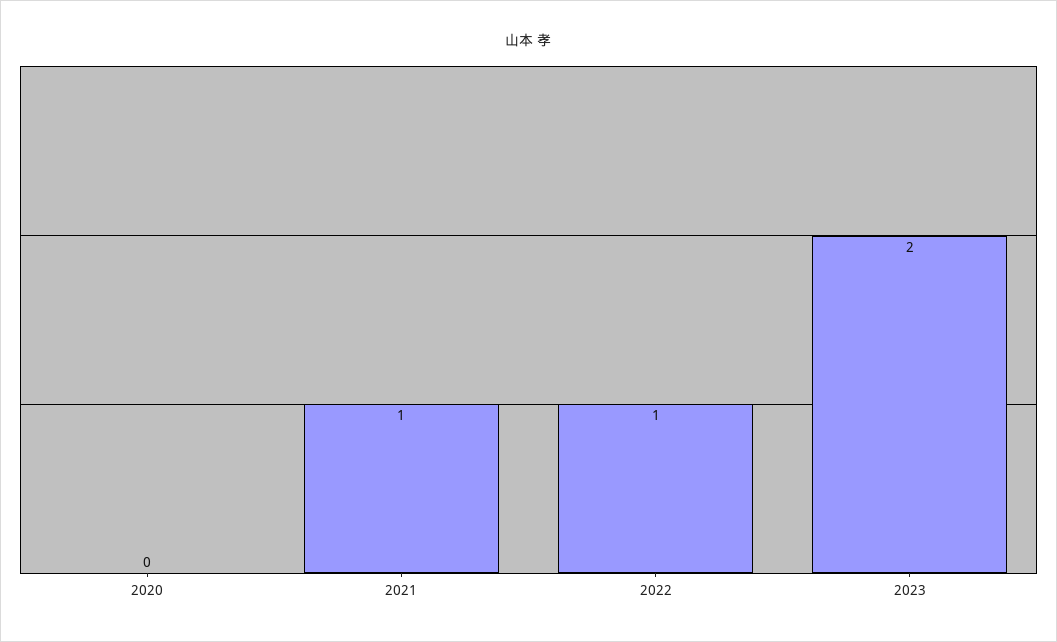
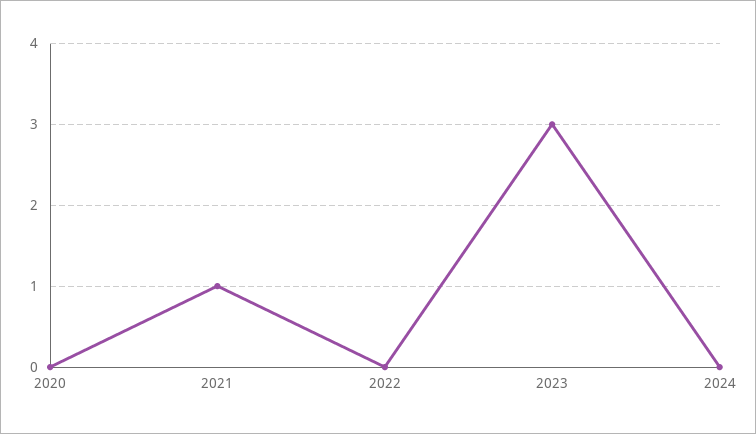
2022: 1 -> 0
2023: 2 -> 3
2024: none -> 0

